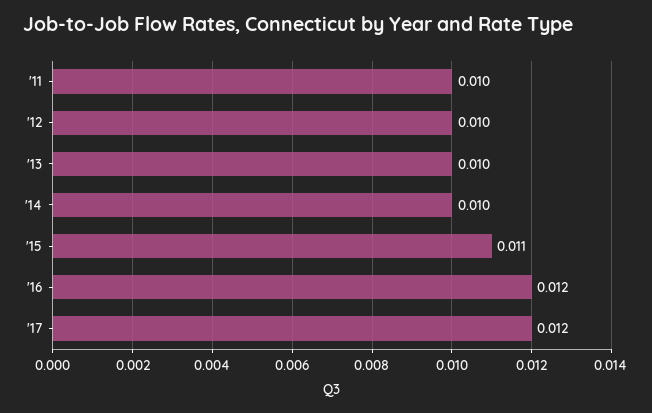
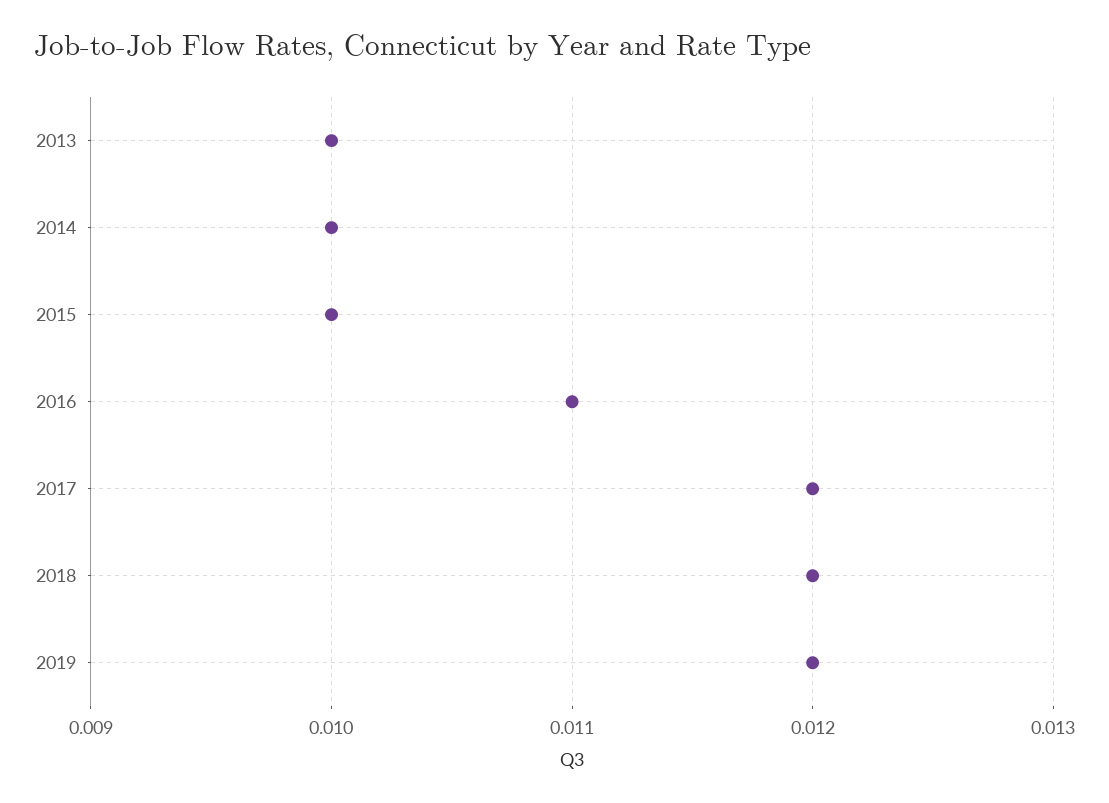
'11: 0.01 -> none
'12: 0.01 -> none
'15: 0.011 -> 0.01
'16: 0.012 -> 0.011
2018: none -> 0.012
2019: none -> 0.012

